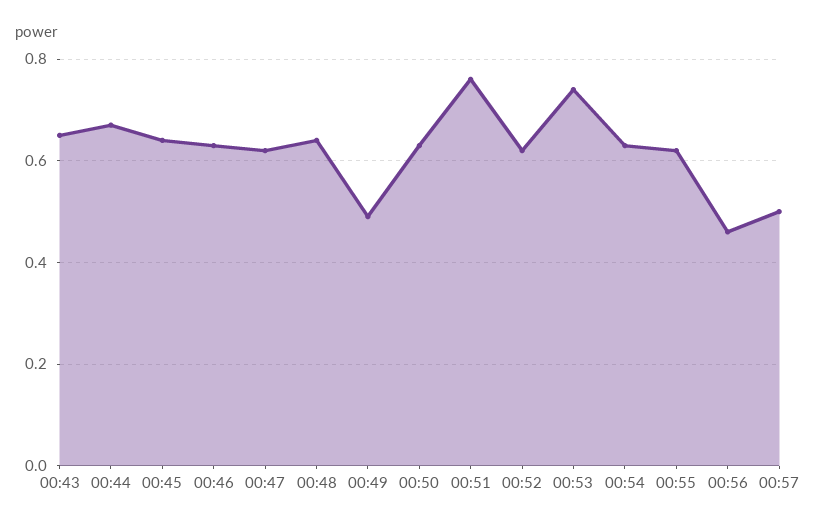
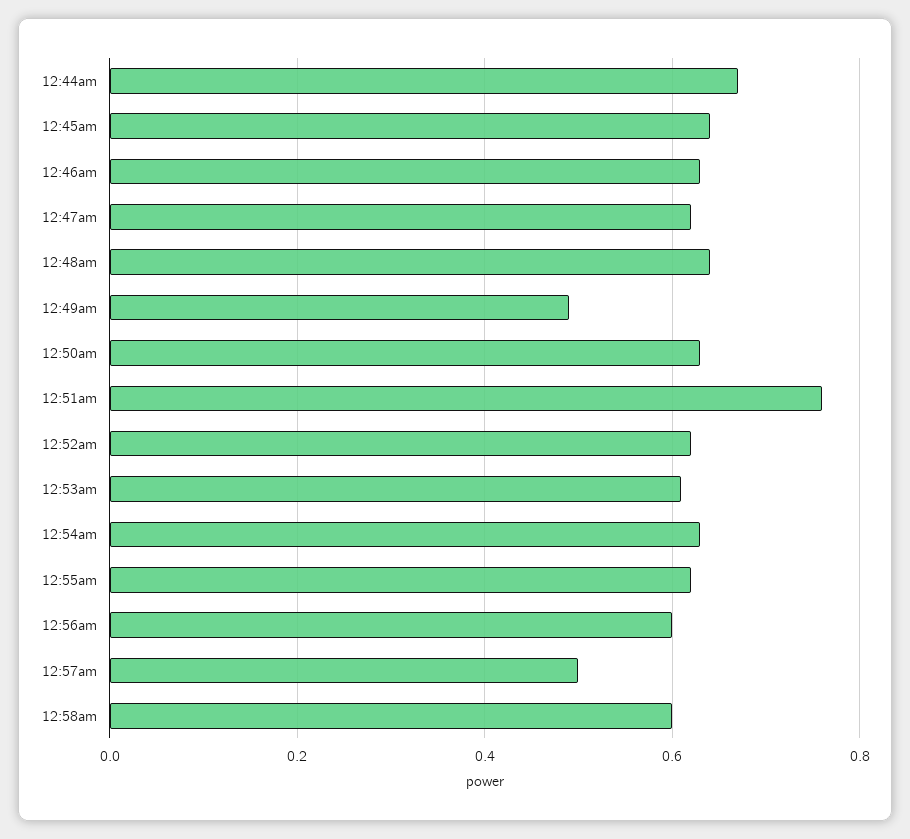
00:43: 0.65 -> none
00:53: 0.75 -> 0.6
00:56: 0.45 -> 0.6
12:58am: none -> 0.6

